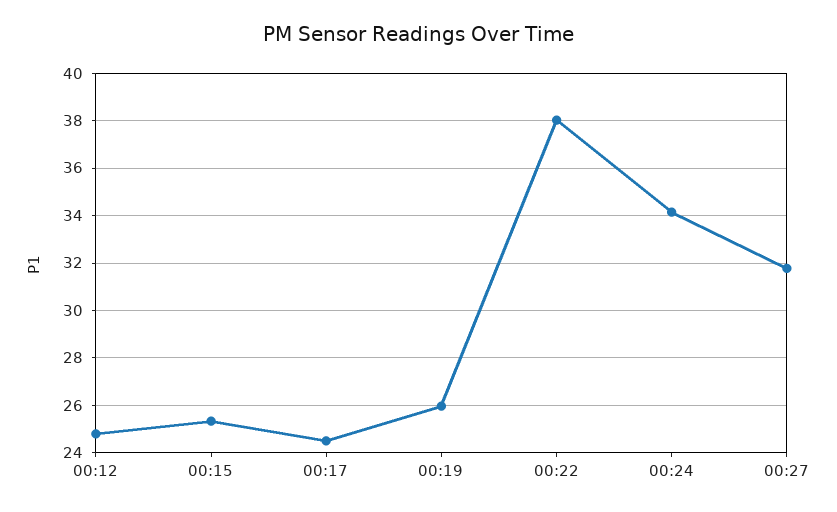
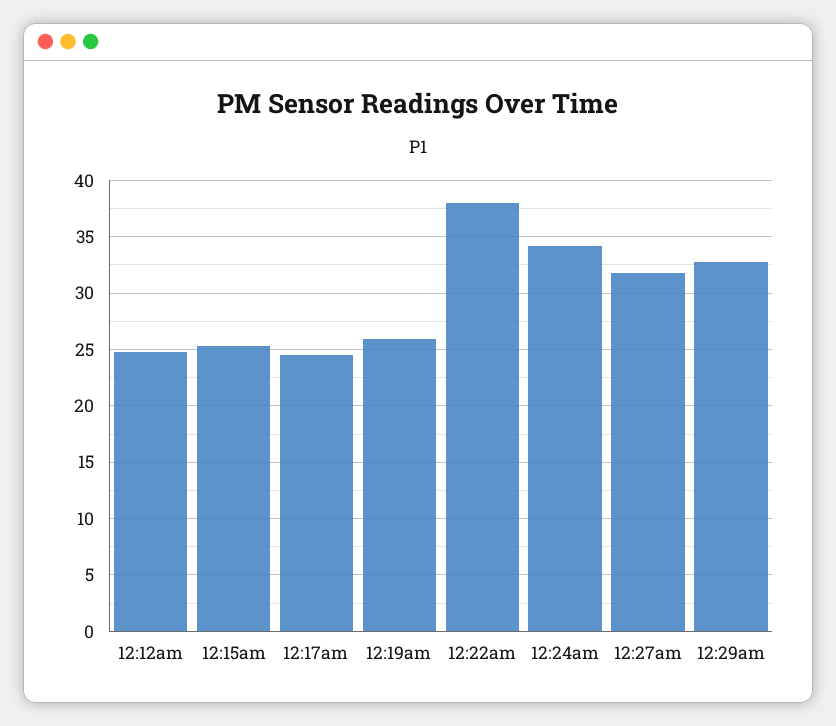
12:29am: none -> 33

